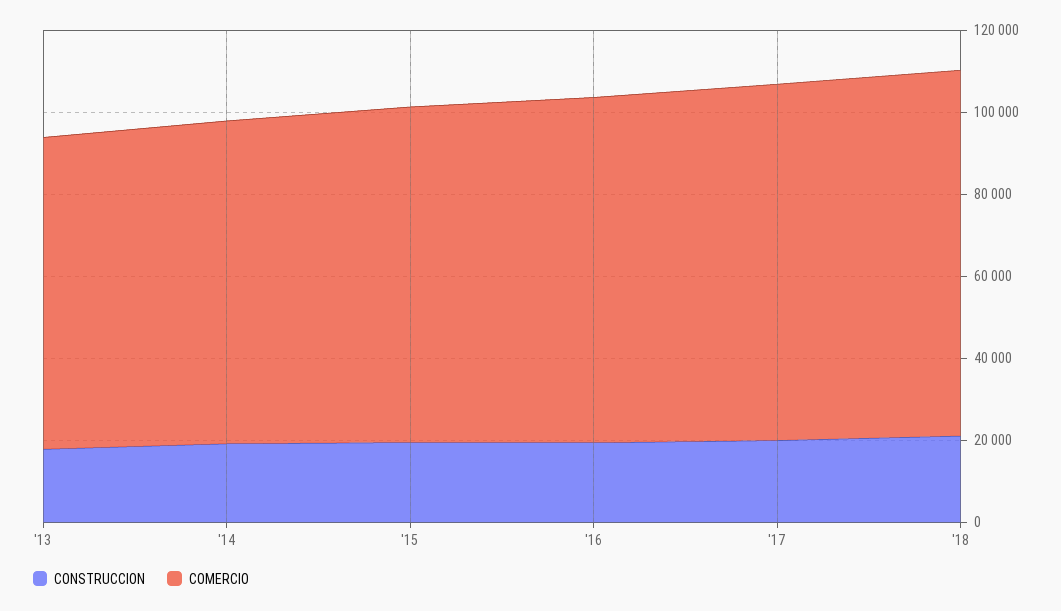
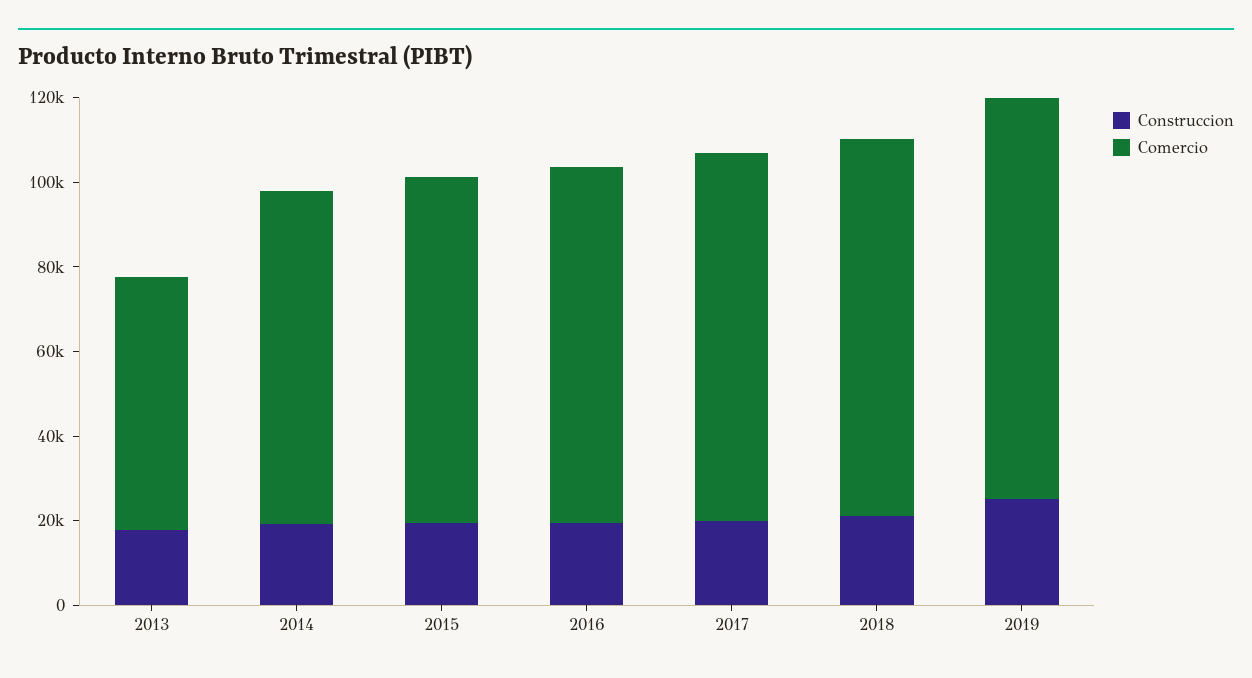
COMERCIO, '13: 75000 -> 60000
CONSTRUCCION, 2019: none -> 25000
COMERCIO, 2019: none -> 95000

